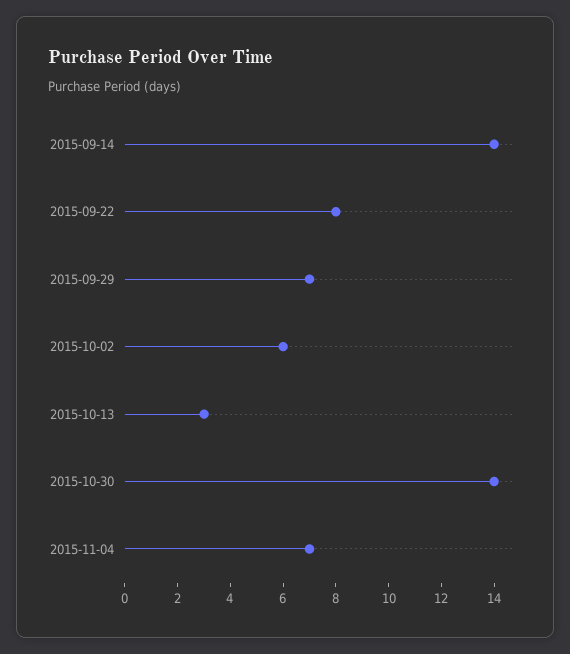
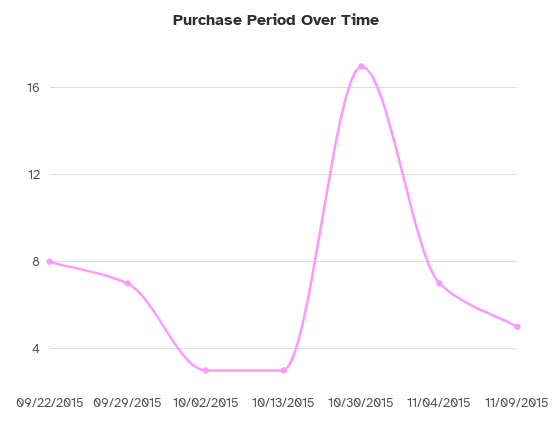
2015-09-14: 14 -> none
2015-10-02: 6 -> 3
2015-10-30: 14 -> 17
11/09/2015: none -> 5

